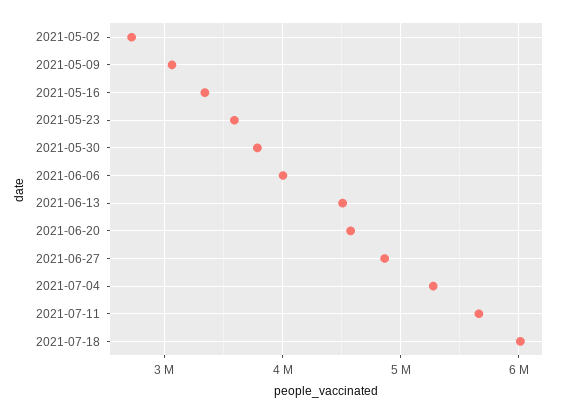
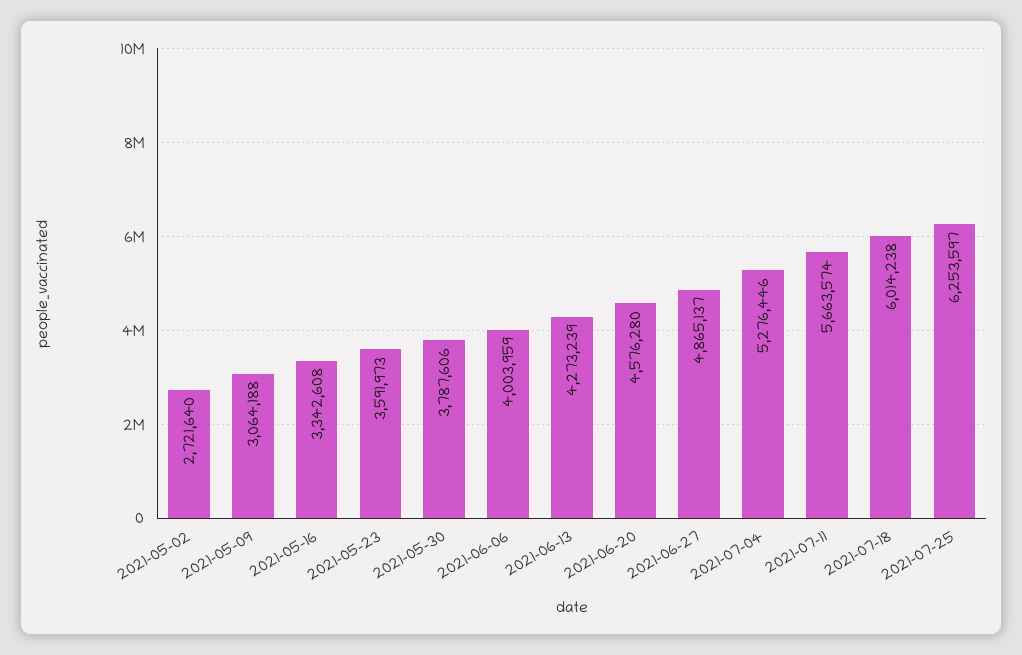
2021-06-13: 4500000 -> 4273239
2021-07-25: none -> 6253597

